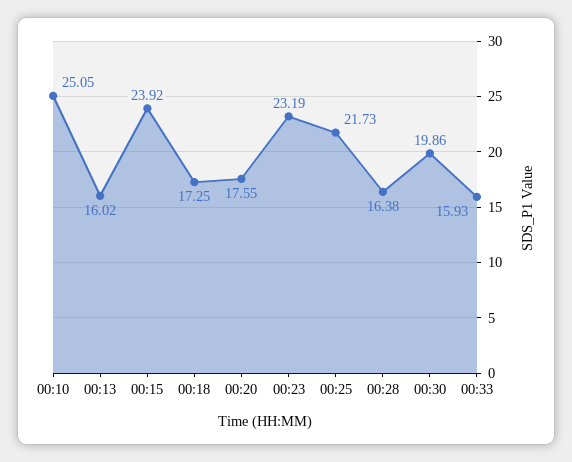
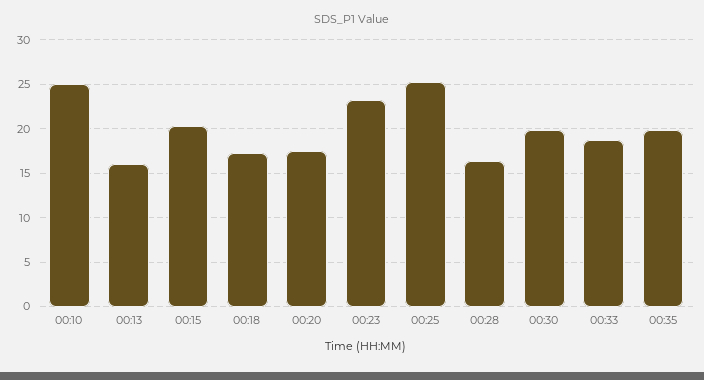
00:15: 23.92 -> 20
00:25: 21.73 -> 25
00:33: 15.93 -> 19
00:35: none -> 20

